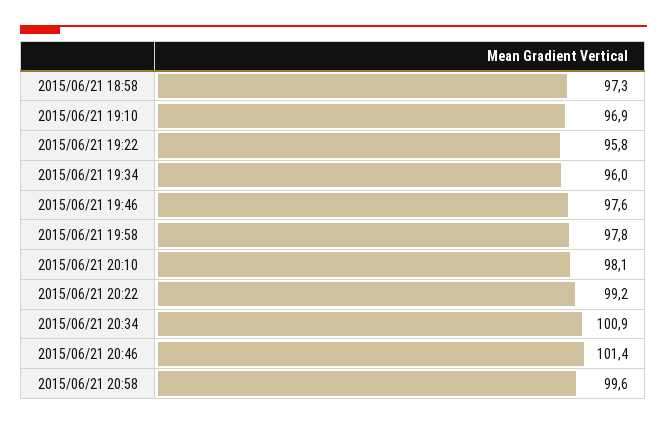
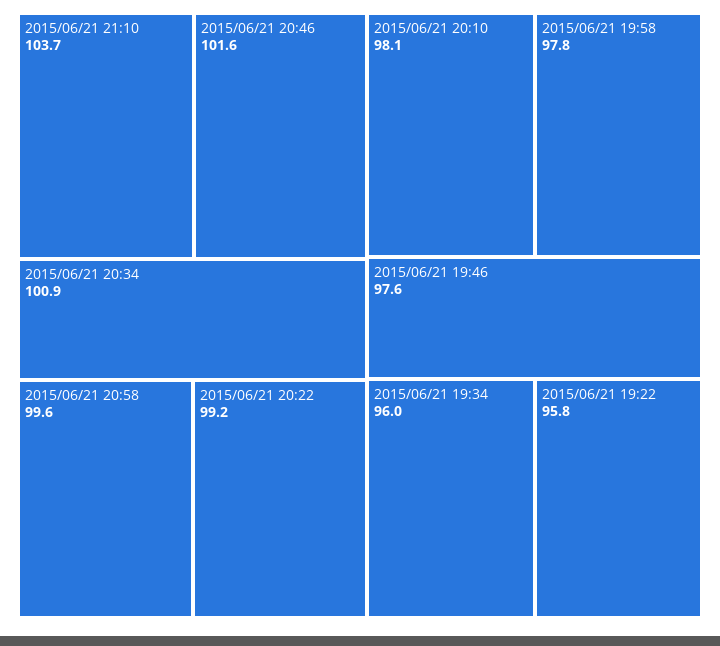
2015/06/21 18:58: 97.3 -> none
2015/06/21 19:10: 96.9 -> none
2015/06/21 20:46: 101.4 -> 101.6
2015/06/21 21:10: none -> 103.7

